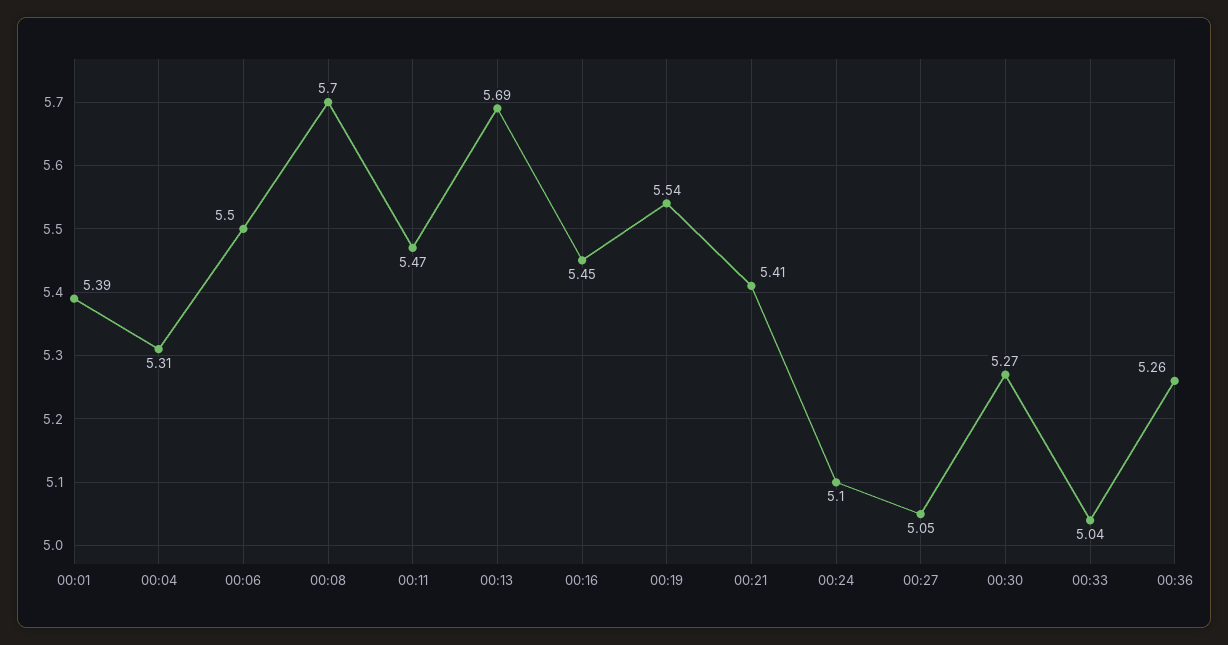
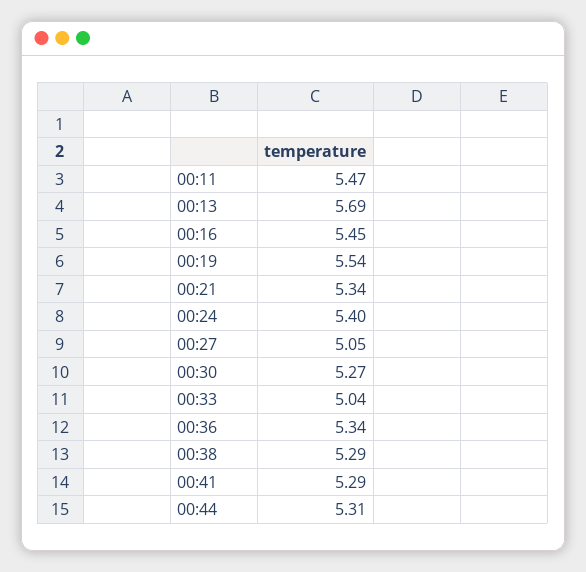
00:01: 5.39 -> none
00:04: 5.31 -> none
00:06: 5.5 -> none
00:08: 5.7 -> none
00:21: 5.41 -> 5.34
00:24: 5.1 -> 5.4
00:36: 5.26 -> 5.34
00:38: none -> 5.29
00:41: none -> 5.29
00:44: none -> 5.31

